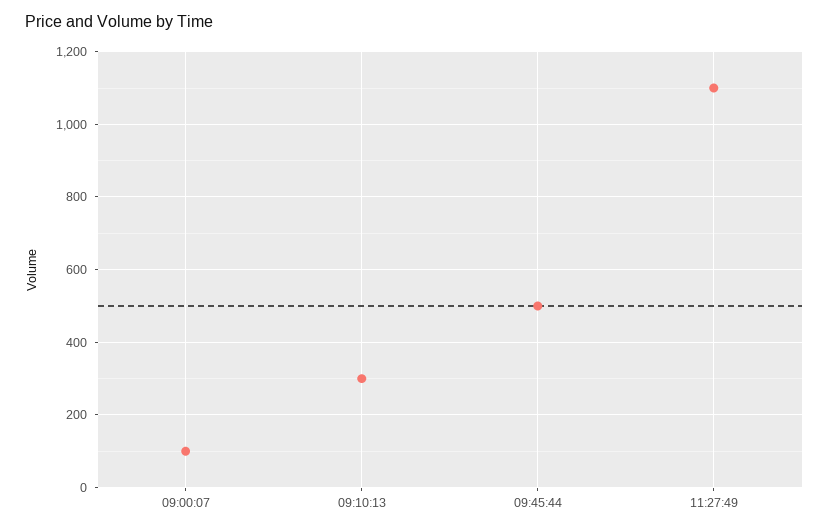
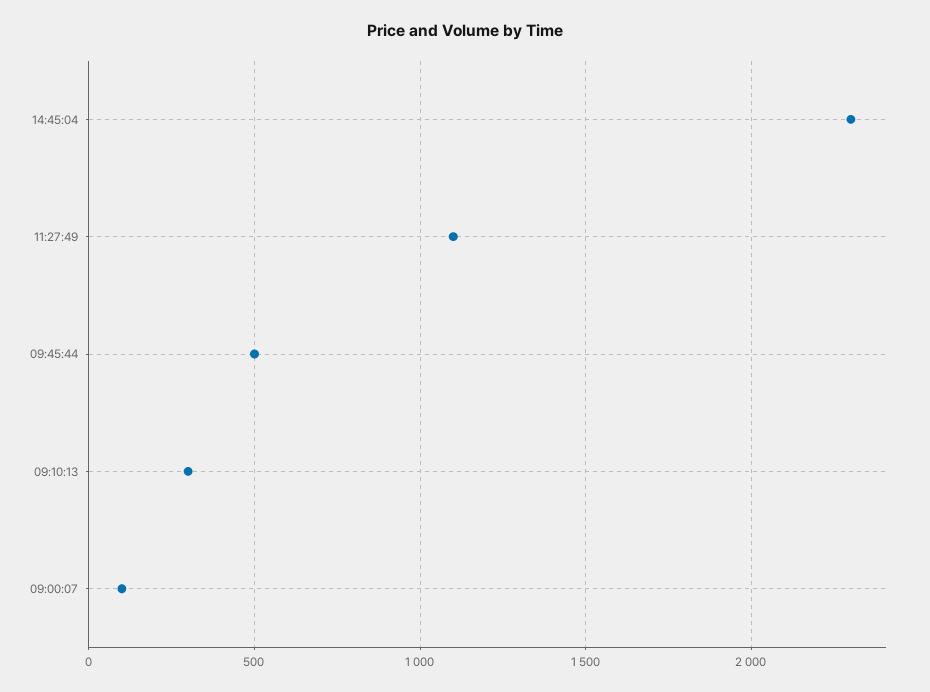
14:45:04: none -> 2300

